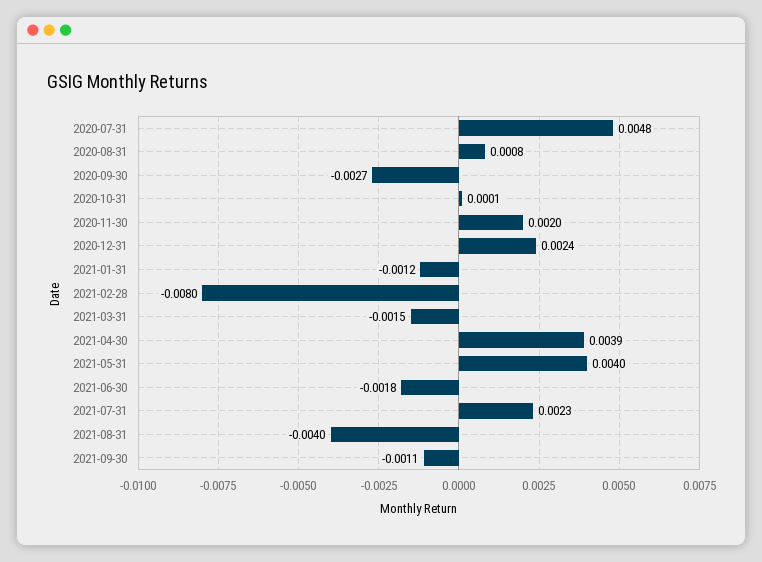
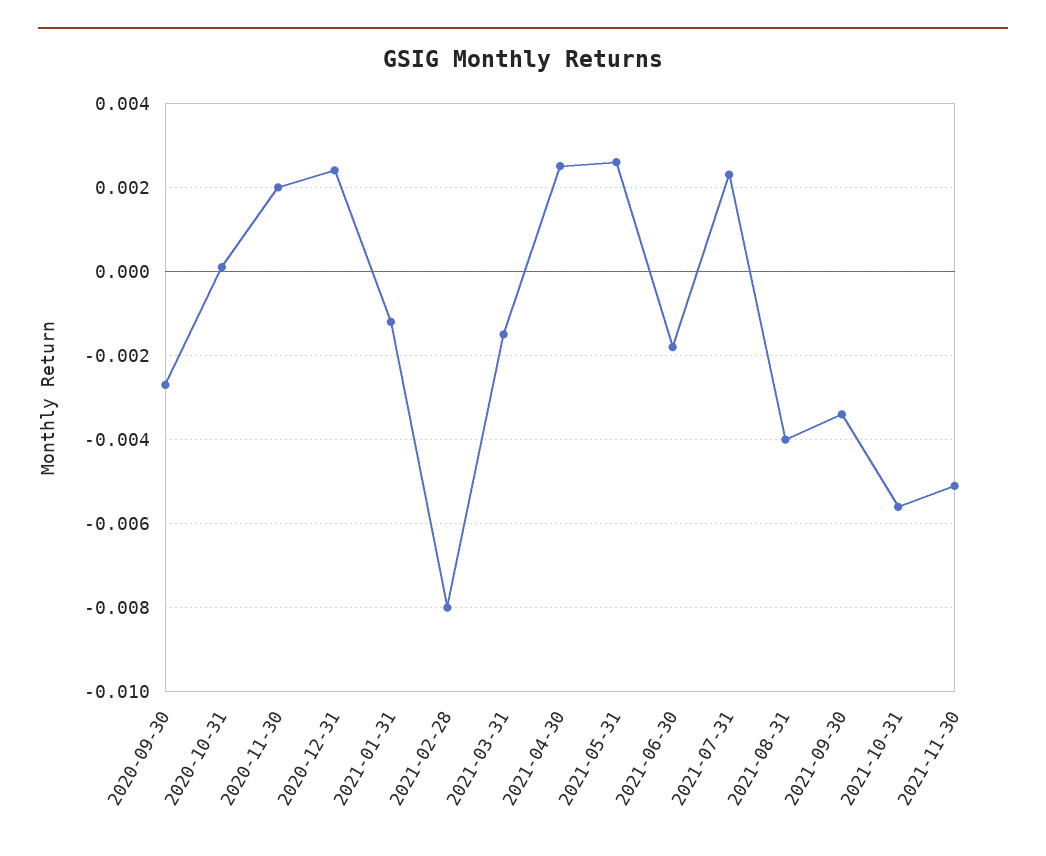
2020-07-31: 0.0048 -> none
2020-08-31: 0.0008 -> none
2021-04-30: 0.0039 -> 0.0025
2021-05-31: 0.004 -> 0.0025
2021-09-30: -0.0011 -> -0.0035
2021-10-31: none -> -0.0055
2021-11-30: none -> -0.005

